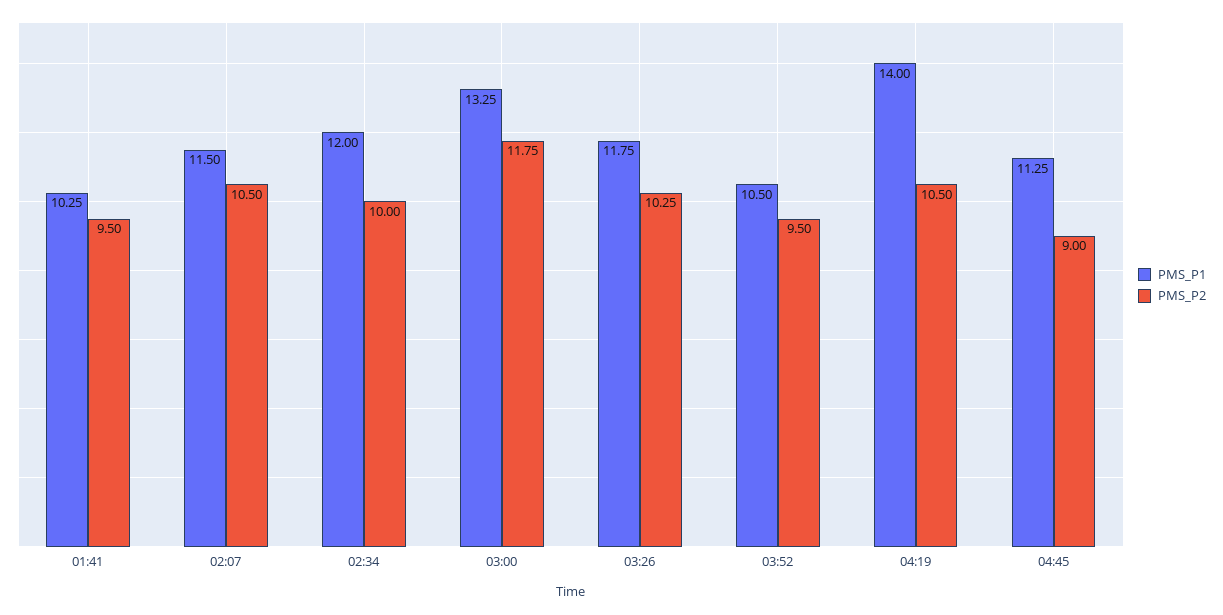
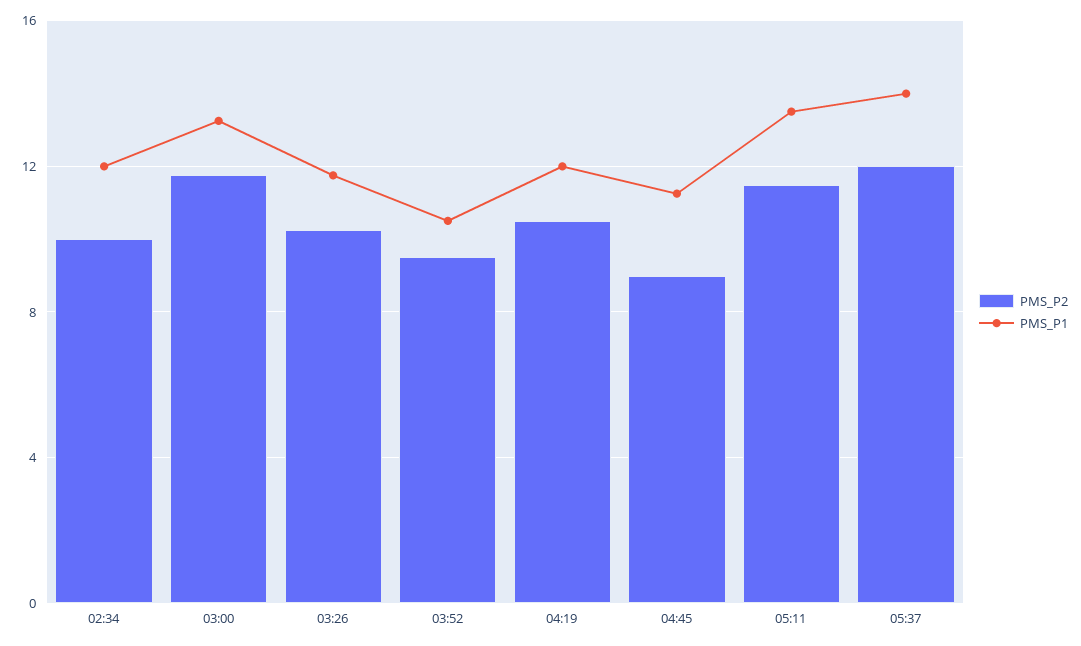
PMS_P1, 01:41: 10.25 -> none
PMS_P2, 01:41: 9.5 -> none
PMS_P1, 02:07: 11.5 -> none
PMS_P2, 02:07: 10.5 -> none
PMS_P1, 04:19: 14 -> 12
PMS_P2, 05:11: none -> 11.5
PMS_P1, 05:11: none -> 13.5
PMS_P2, 05:37: none -> 12
PMS_P1, 05:37: none -> 14

